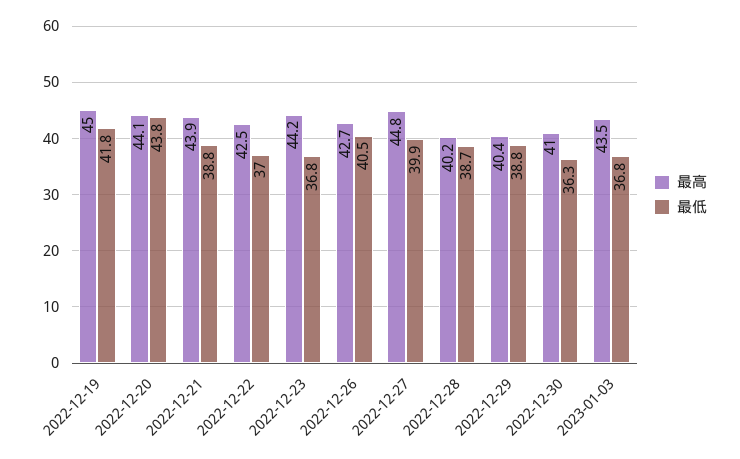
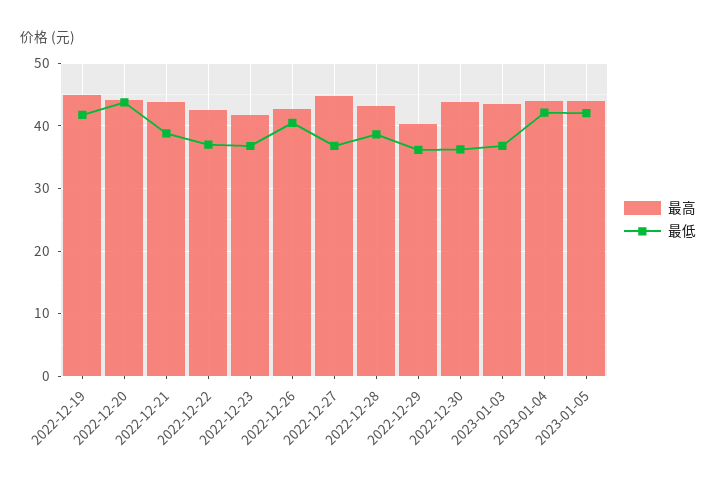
最高, 2022-12-23: 44.2 -> 42
最低, 2022-12-27: 39.9 -> 37
最高, 2022-12-28: 40.2 -> 43
最低, 2022-12-29: 38.8 -> 36
最高, 2022-12-30: 41 -> 44
最高, 2023-01-04: none -> 44
最低, 2023-01-04: none -> 42
最高, 2023-01-05: none -> 44
最低, 2023-01-05: none -> 42

